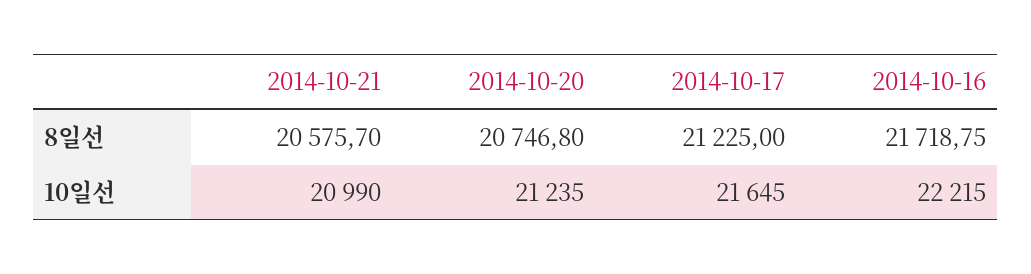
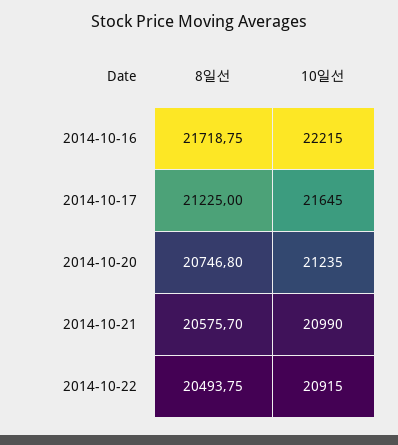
2014-10-22, 8일선: none -> 20493.75
2014-10-22, 10일선: none -> 20915

